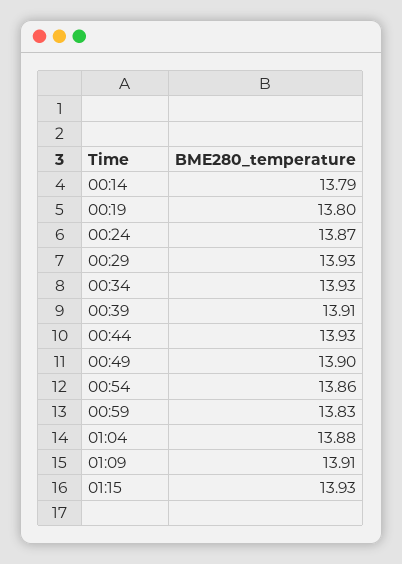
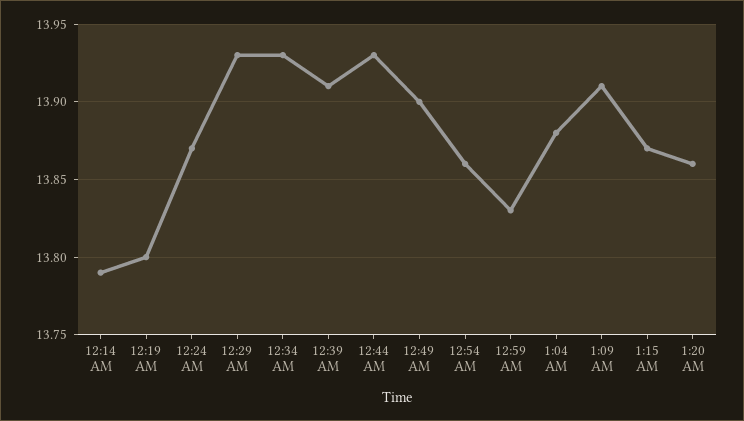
01:15: 13.93 -> 13.87
1:20 AM: none -> 13.86

